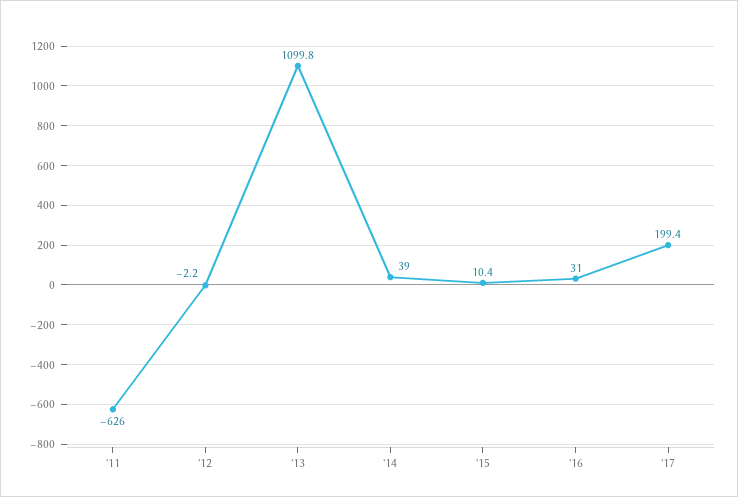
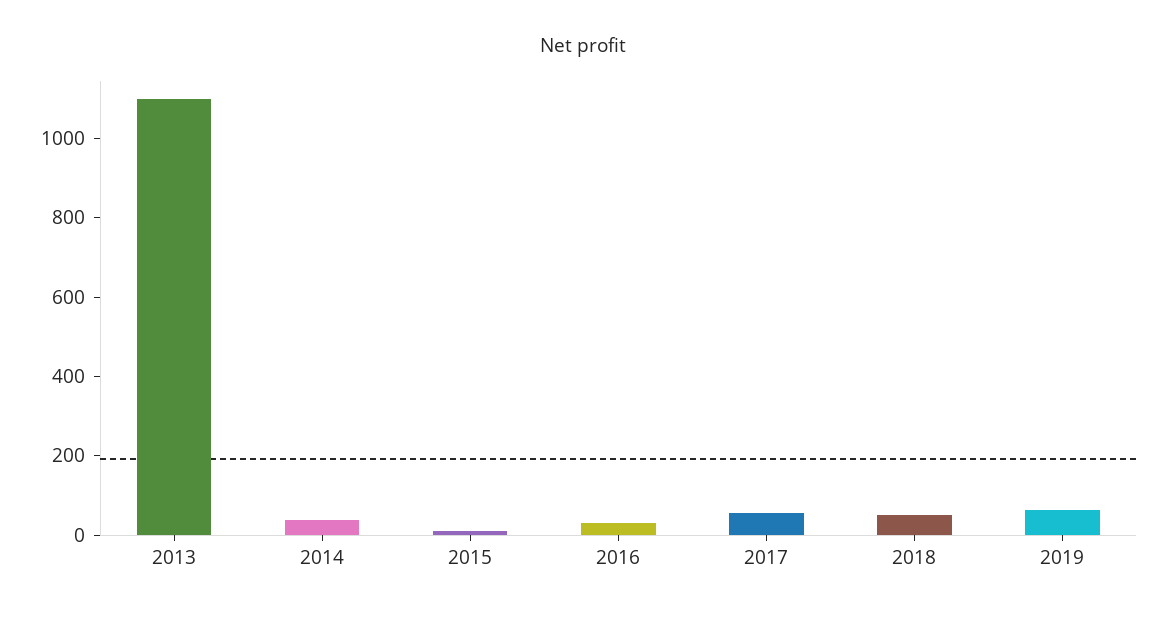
'11: -626 -> none
'12: -2.2 -> none
'17: 199.4 -> 50
2018: none -> 50
2019: none -> 50

